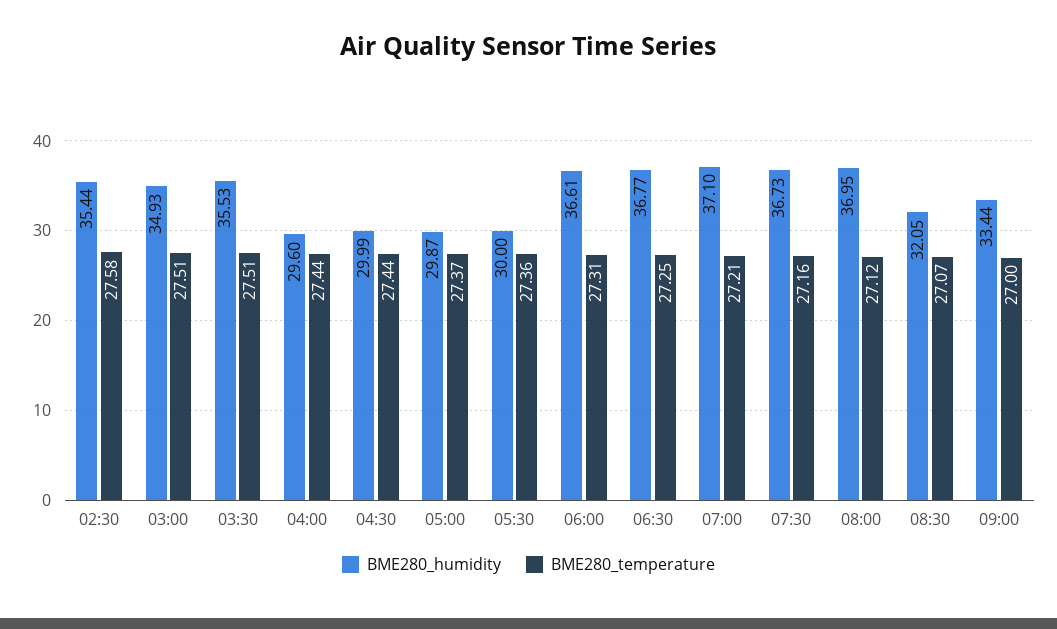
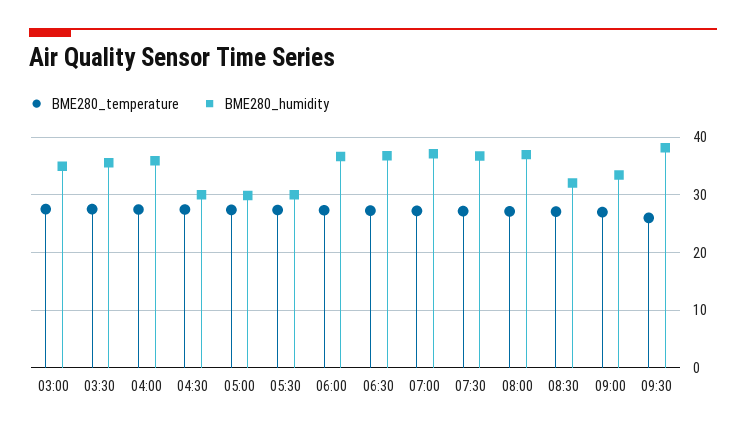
BME280_humidity, 02:30: 35.44 -> none
BME280_temperature, 02:30: 27.58 -> none
BME280_humidity, 04:00: 29.6 -> 36
BME280_temperature, 09:30: none -> 26
BME280_humidity, 09:30: none -> 38

